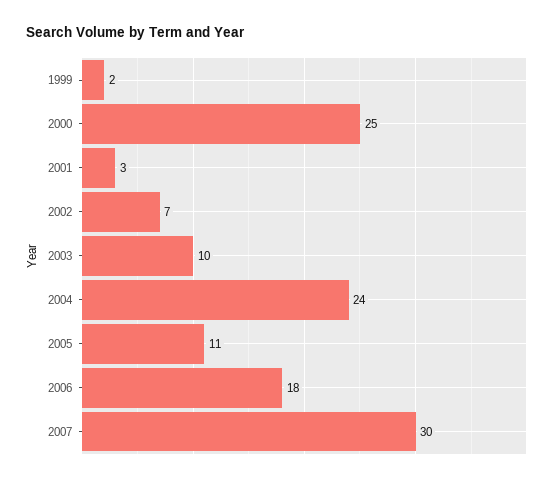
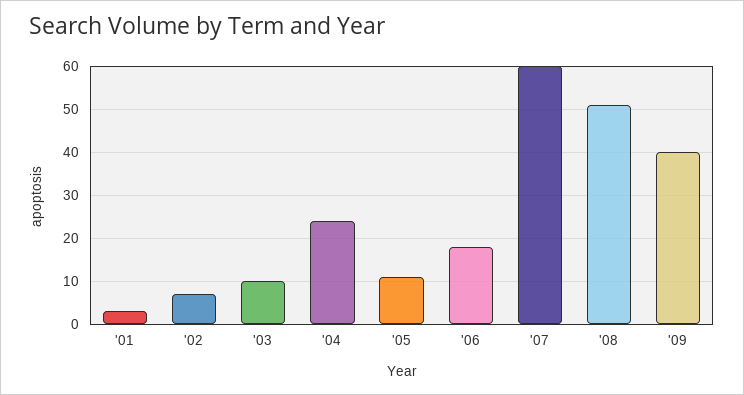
1999: 2 -> none
2000: 25 -> none
2007: 30 -> 60
'08: none -> 50
'09: none -> 40

